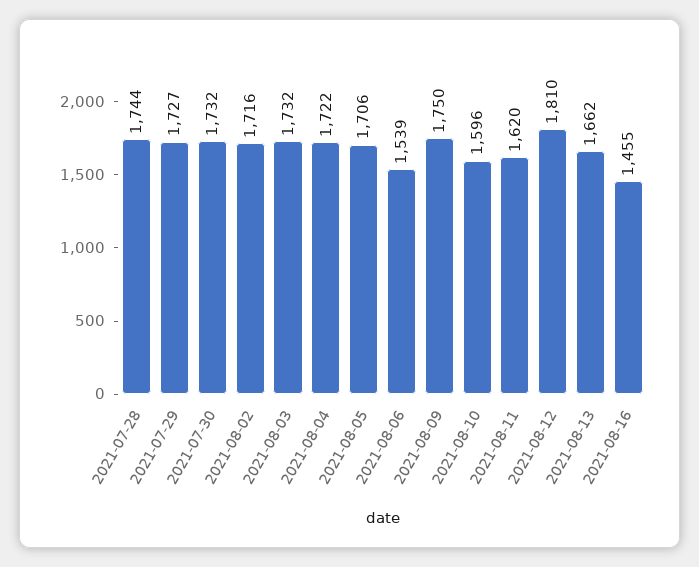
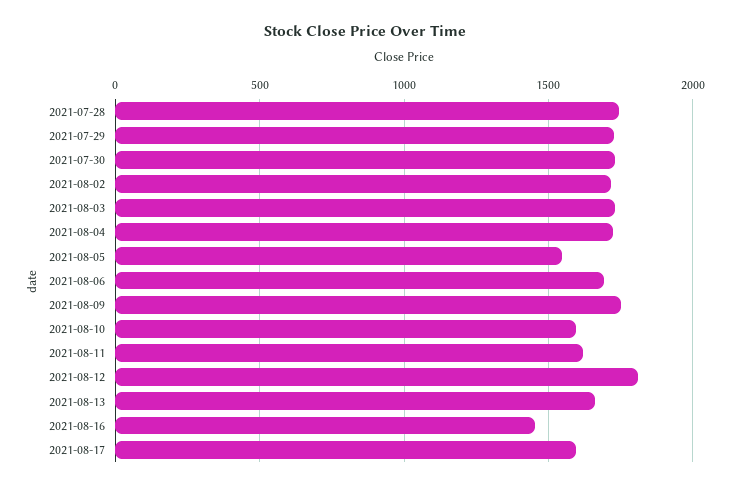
2021-08-05: 1706 -> 1550
2021-08-06: 1539 -> 1700
2021-08-17: none -> 1600

